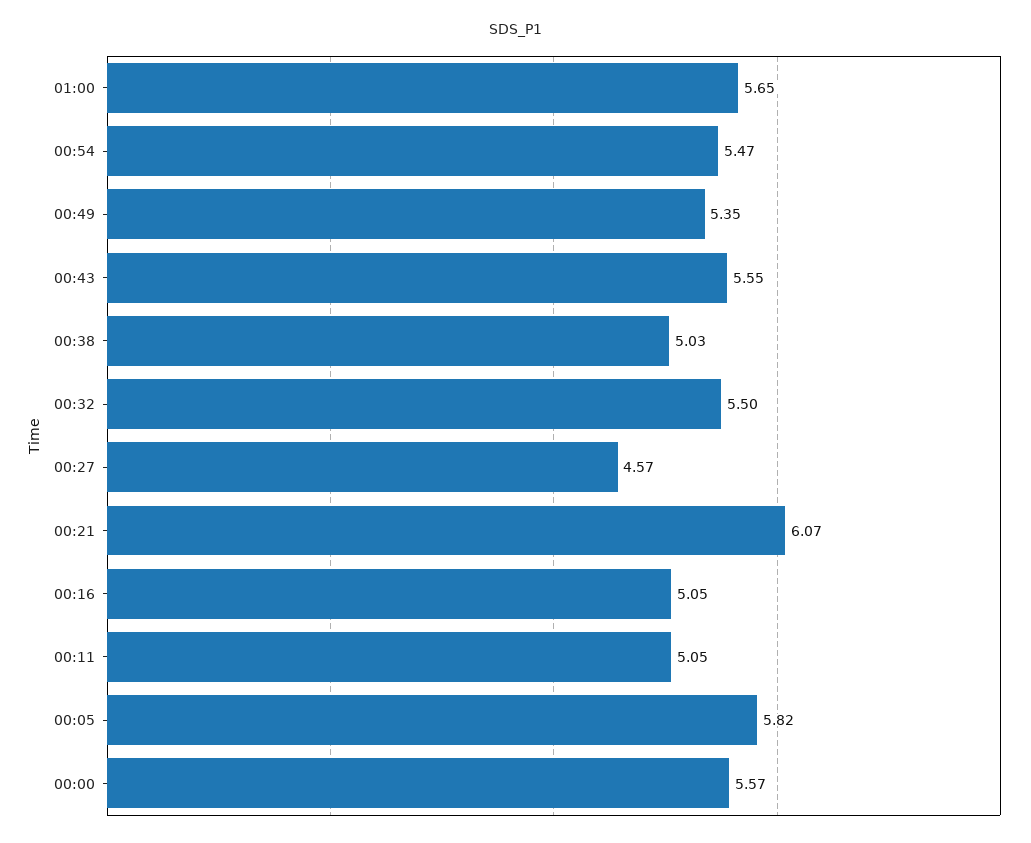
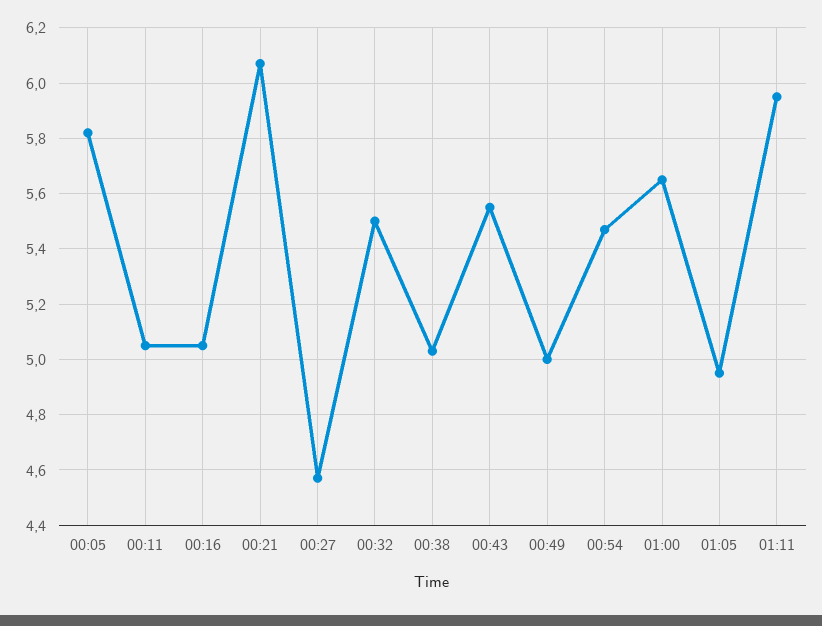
00:49: 5.35 -> 5
00:00: 5.57 -> none
01:05: none -> 4.95
01:11: none -> 5.95

